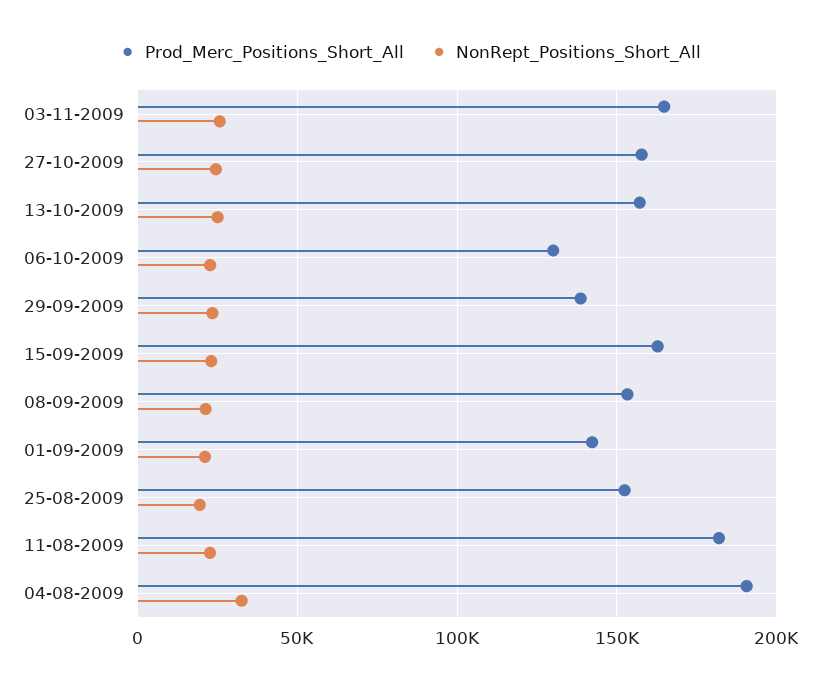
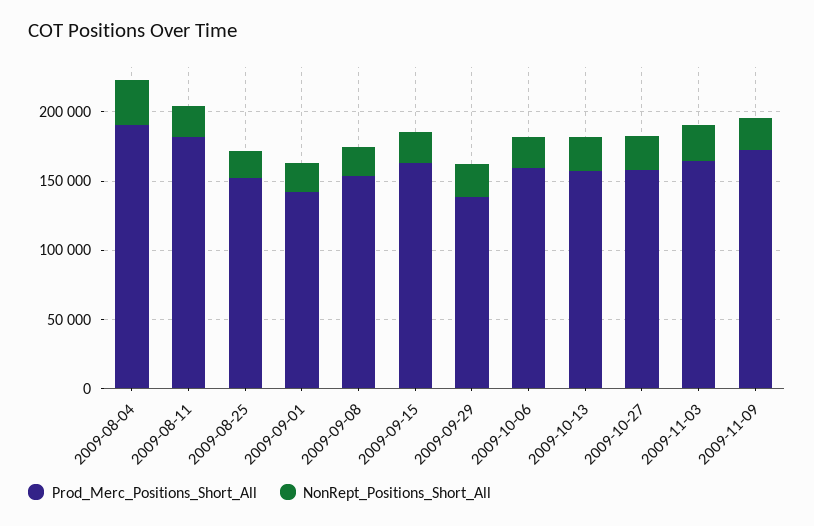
Prod_Merc_Positions_Short_All, 06-10-2009: 130000 -> 160000
Prod_Merc_Positions_Short_All, 2009-11-09: none -> 170000
NonRept_Positions_Short_All, 2009-11-09: none -> 20000

